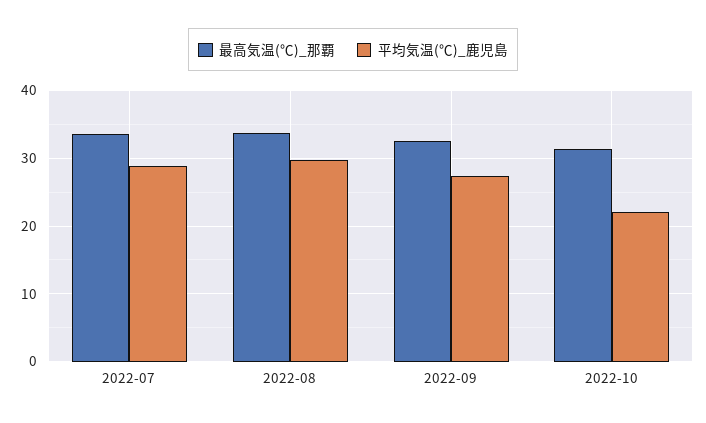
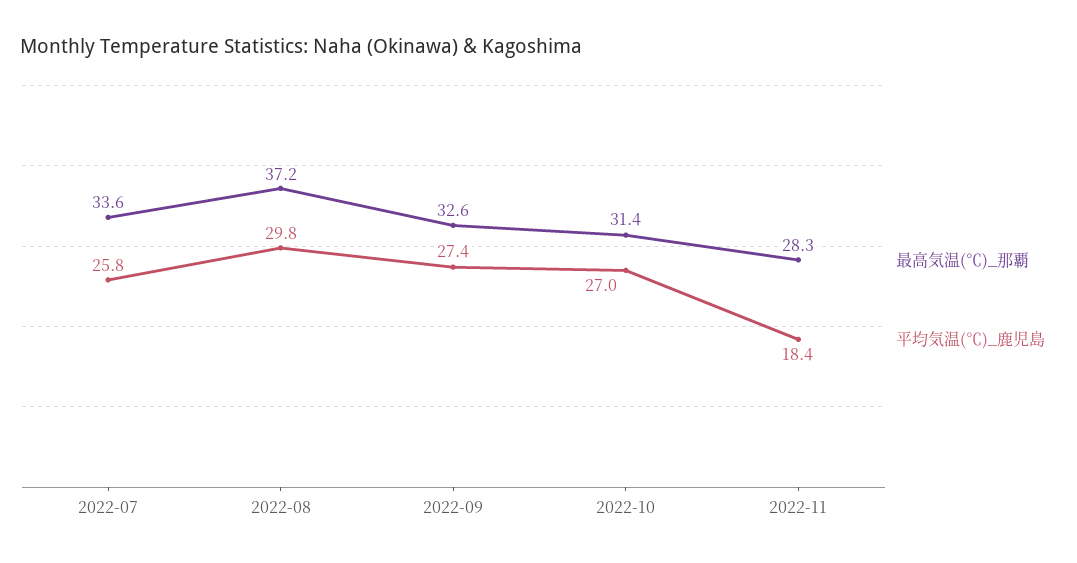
平均気温(℃)_鹿児島, 2022-07: 29 -> 25.8
最高気温(℃)_那覇, 2022-08: 34 -> 37.2
平均気温(℃)_鹿児島, 2022-10: 22 -> 27
最高気温(℃)_那覇, 2022-11: none -> 28.3
平均気温(℃)_鹿児島, 2022-11: none -> 18.4

